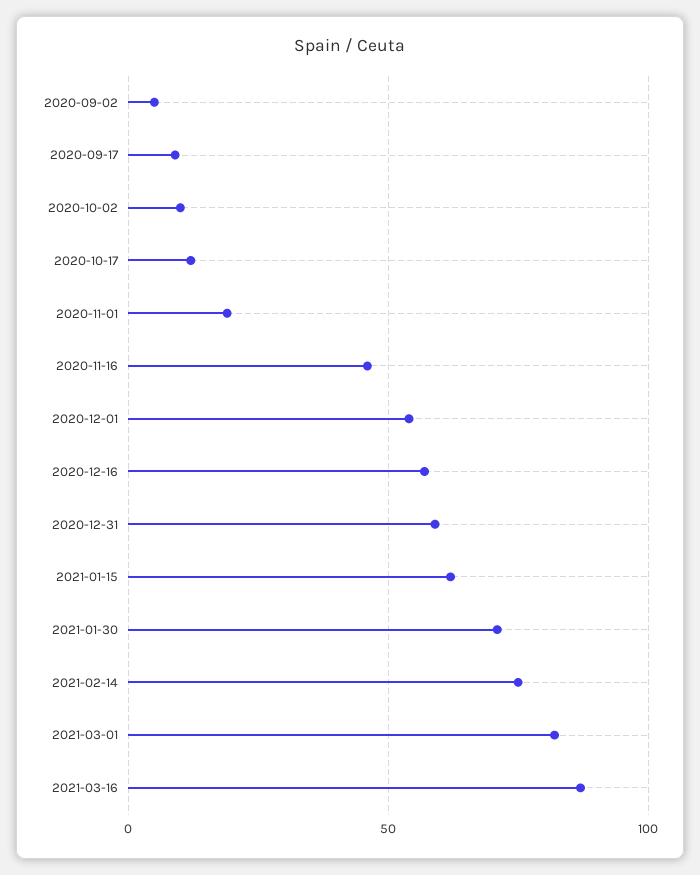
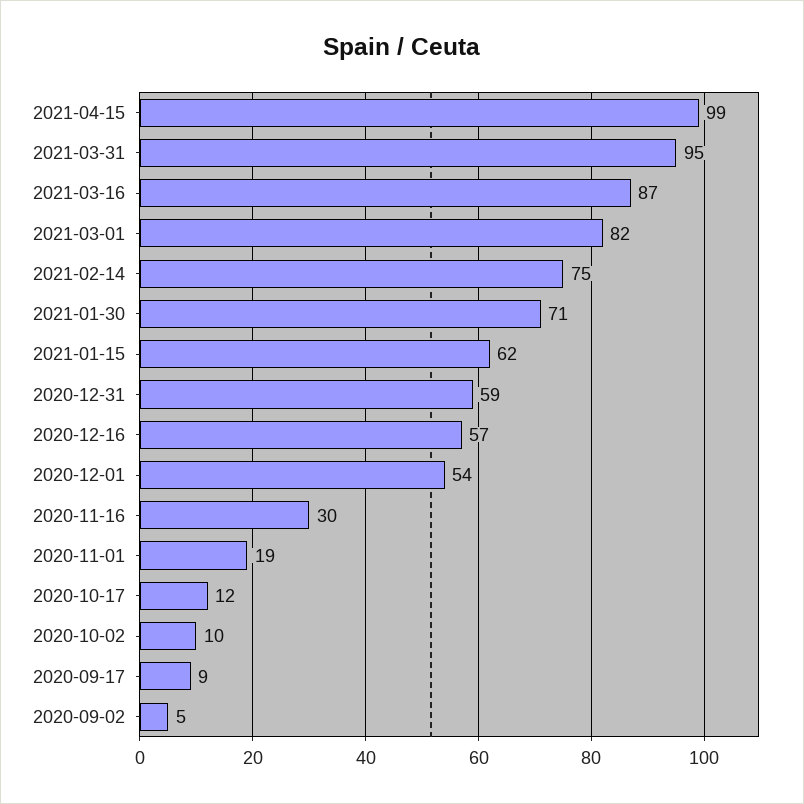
2020-11-16: 45 -> 30
2021-04-15: none -> 99
2021-03-31: none -> 95

